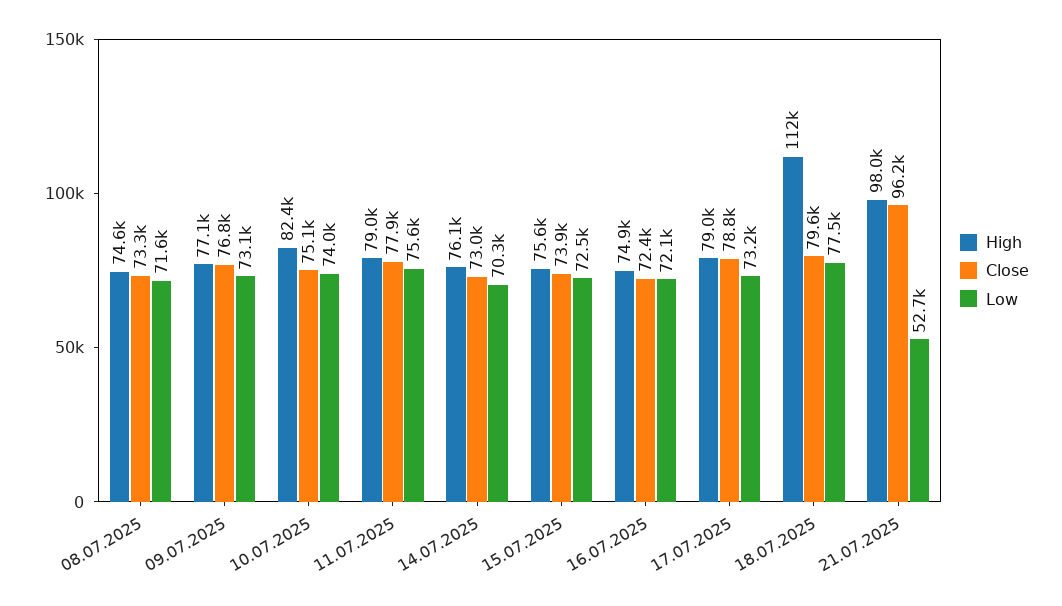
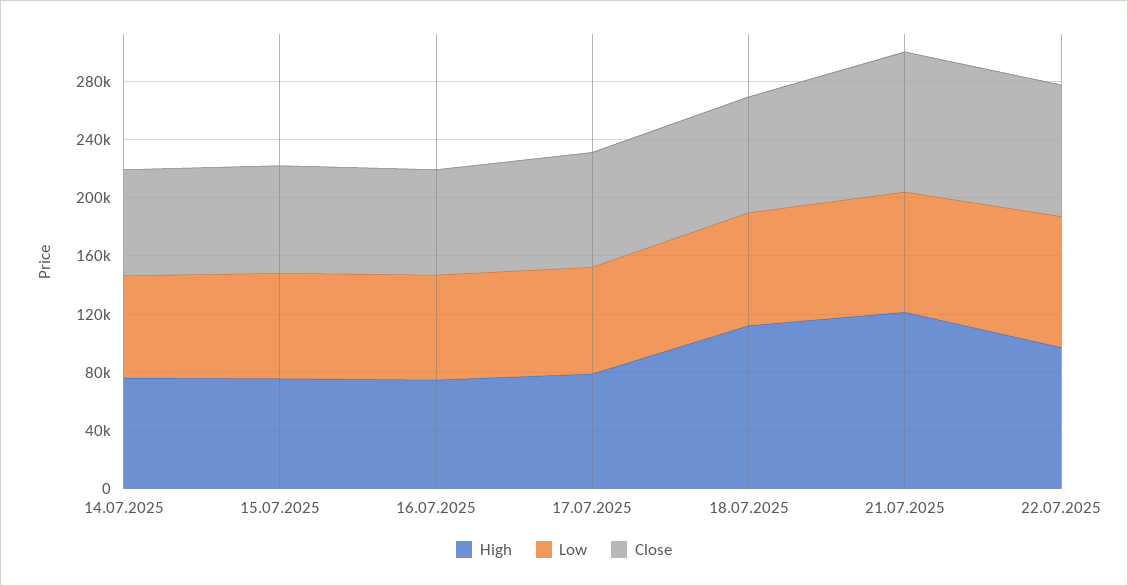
High, 08.07.2025: 74600 -> none
Close, 08.07.2025: 73300 -> none
Low, 08.07.2025: 71600 -> none
High, 09.07.2025: 77100 -> none
Close, 09.07.2025: 76800 -> none
Low, 09.07.2025: 73100 -> none
High, 10.07.2025: 82400 -> none
Close, 10.07.2025: 75100 -> none
Low, 10.07.2025: 74000 -> none
High, 11.07.2025: 79000 -> none
Close, 11.07.2025: 77900 -> none
Low, 11.07.2025: 75600 -> none
High, 21.07.2025: 98000 -> 120000
Low, 21.07.2025: 52700 -> 80000
High, 22.07.2025: none -> 100000
Low, 22.07.2025: none -> 90000
Close, 22.07.2025: none -> 90000

